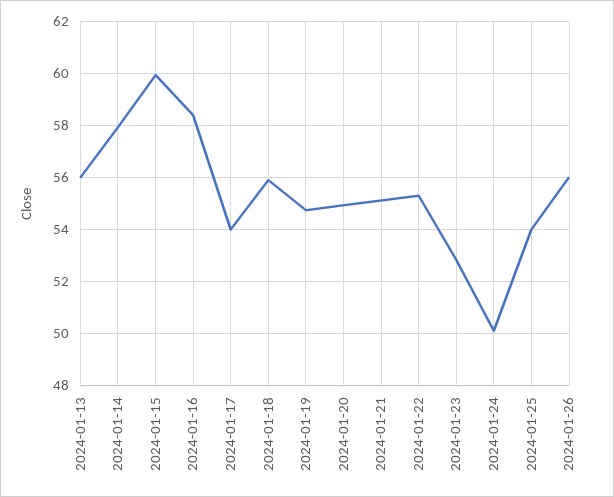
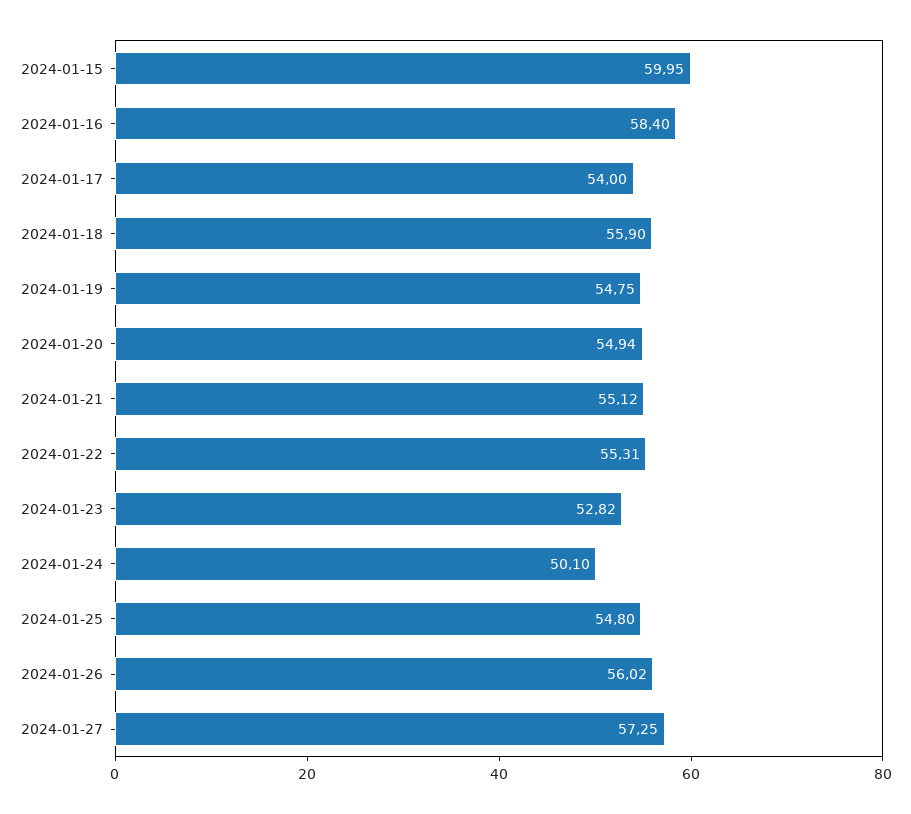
2024-01-13: 56 -> none
2024-01-14: 58 -> none
2024-01-25: 54 -> 54.8
2024-01-27: none -> 57.25

